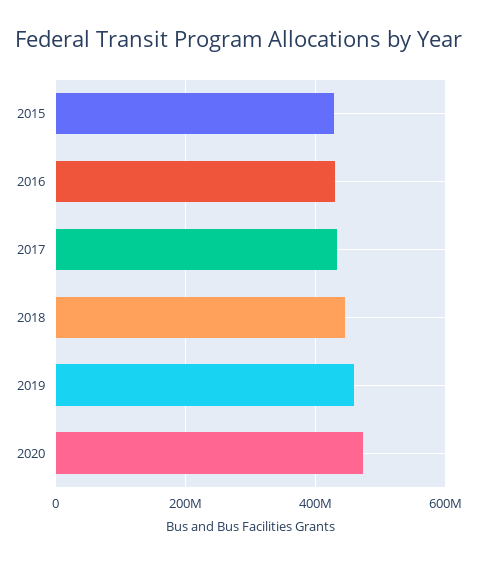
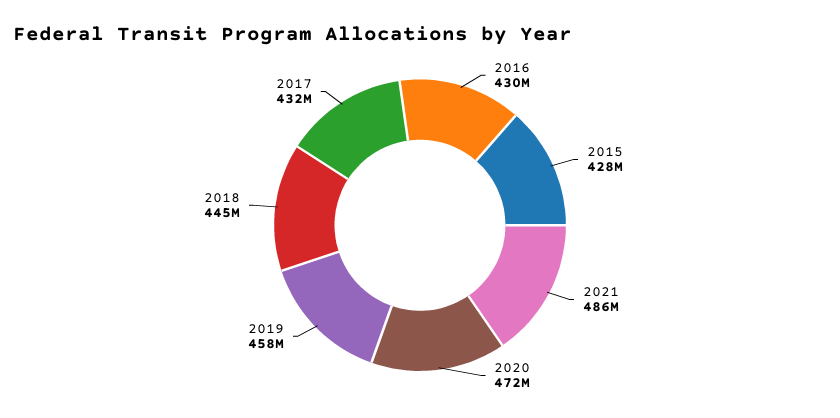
2021: none -> 486000000

